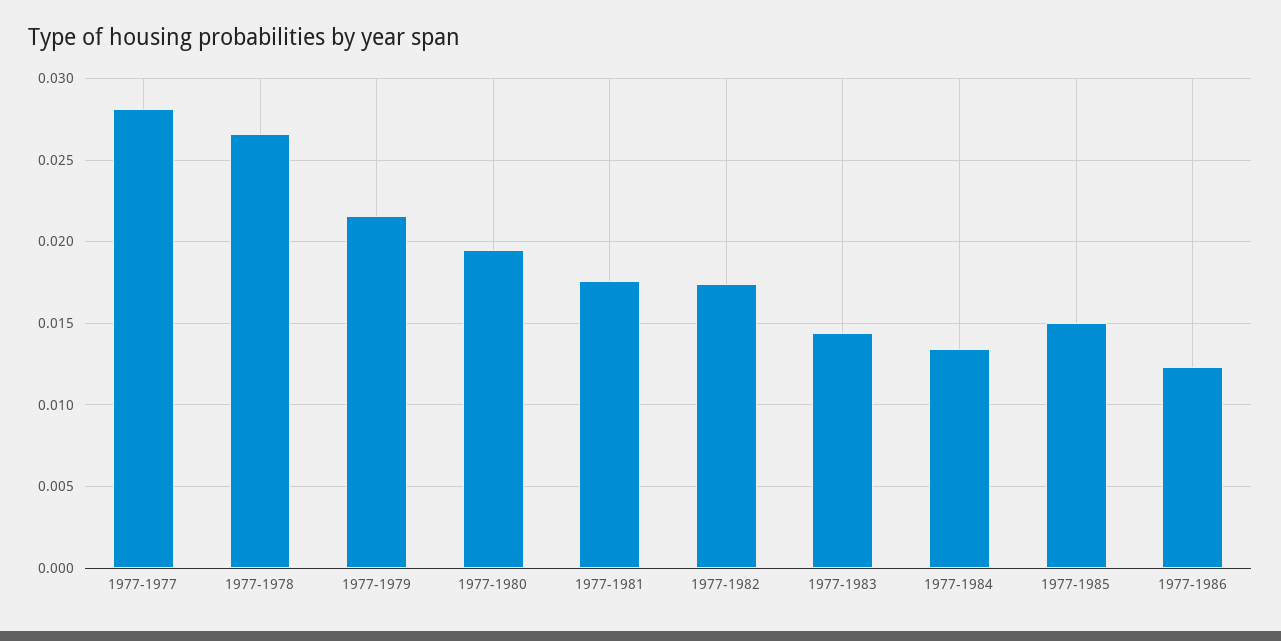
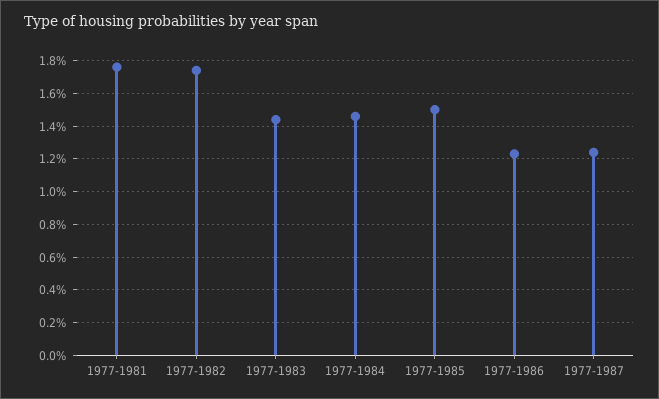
1977-1977: 0.028 -> none
1977-1978: 0.0265 -> none
1977-1979: 0.0215 -> none
1977-1980: 0.0195 -> none
1977-1984: 0.0135 -> 0.0145
1977-1987: none -> 0.0125

